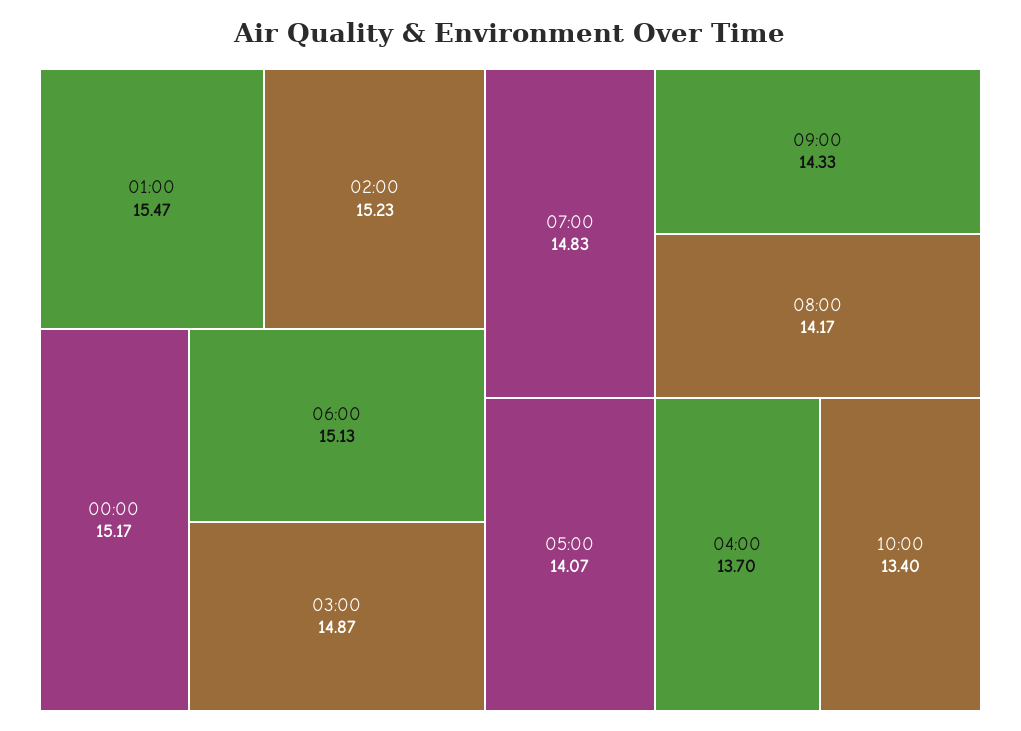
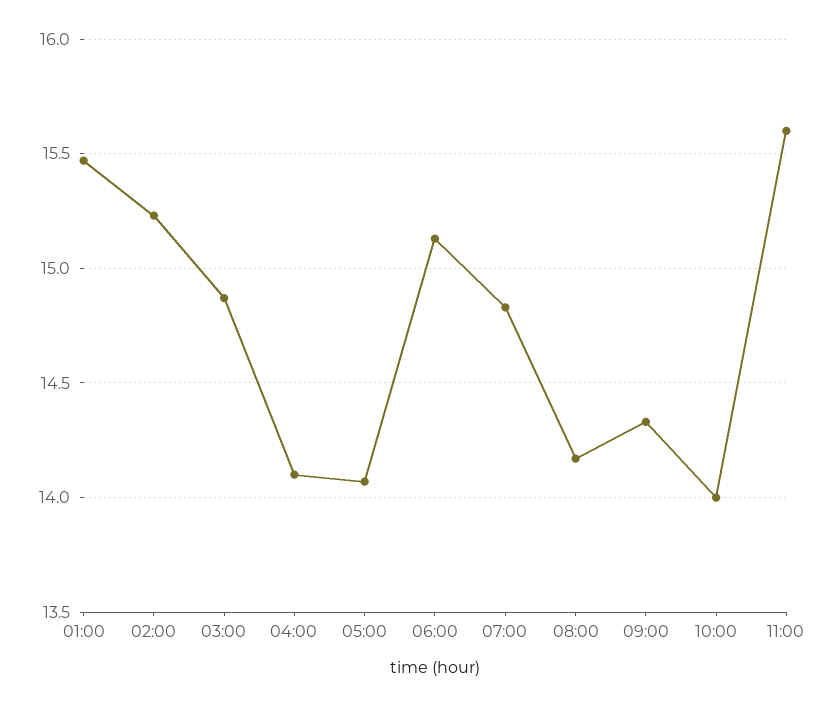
00:00: 15.17 -> none
04:00: 13.7 -> 14.1
10:00: 13.4 -> 14
11:00: none -> 15.6

